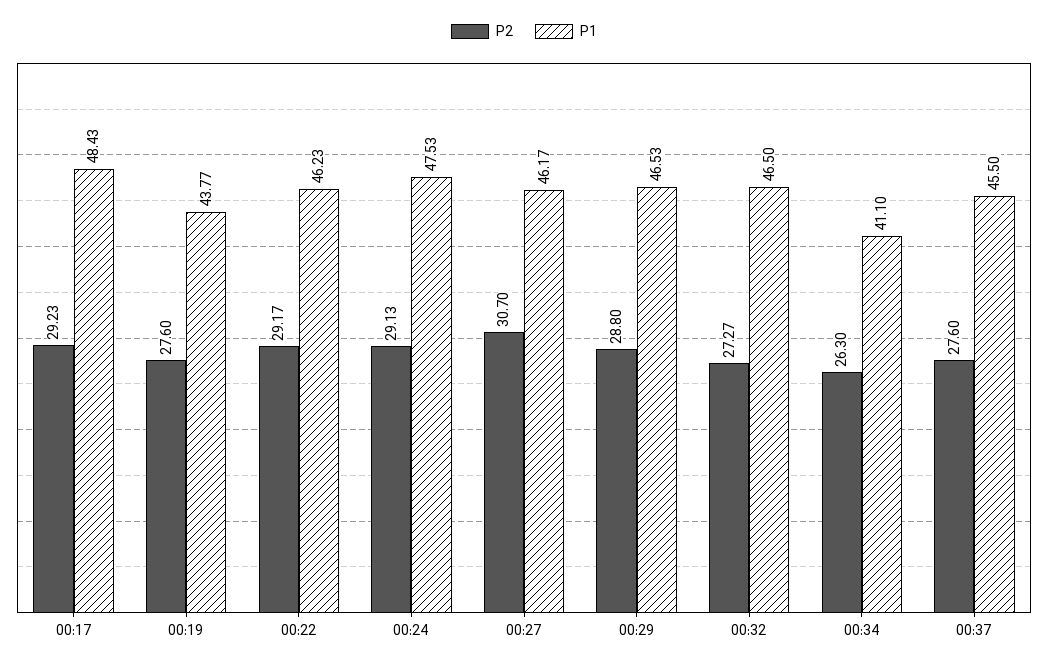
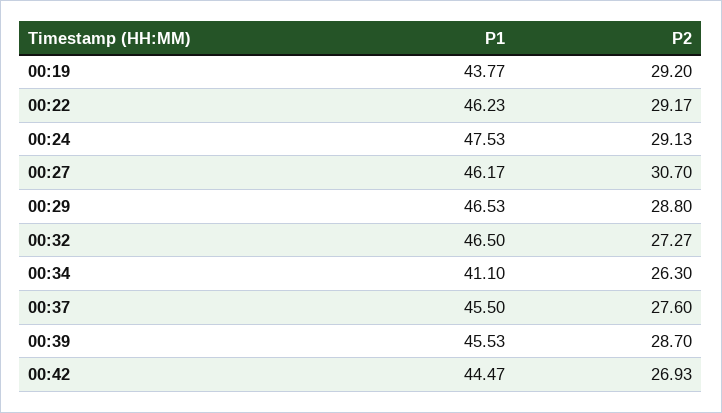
P2, 00:17: 29.23 -> none
P1, 00:17: 48.43 -> none
P2, 00:19: 27.6 -> 29.2
P1, 00:39: none -> 45.53
P2, 00:39: none -> 28.7
P1, 00:42: none -> 44.47
P2, 00:42: none -> 26.93

